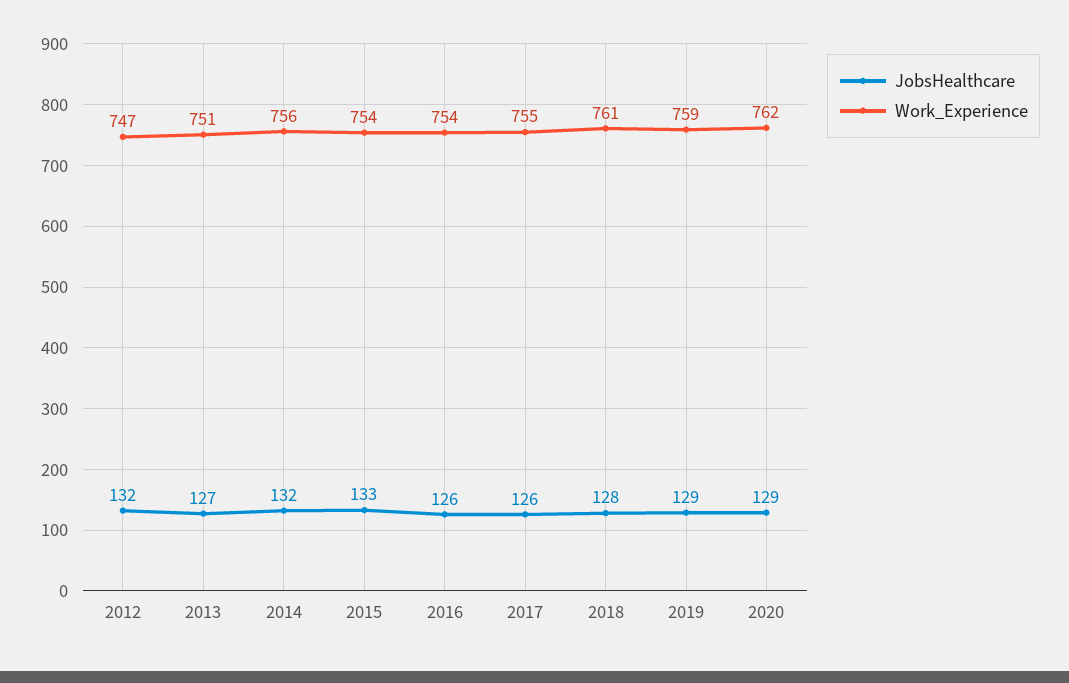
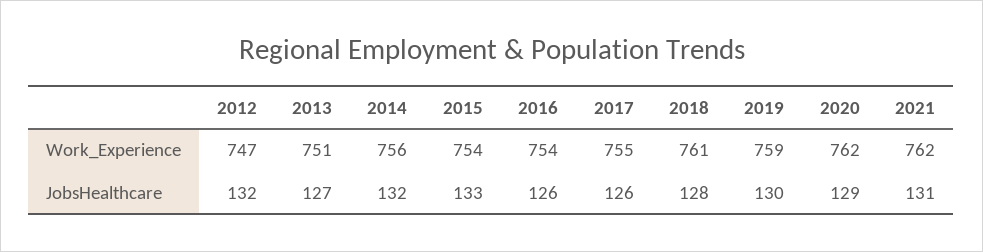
JobsHealthcare, 2019: 129 -> 130
Work_Experience, 2021: none -> 762
JobsHealthcare, 2021: none -> 131

